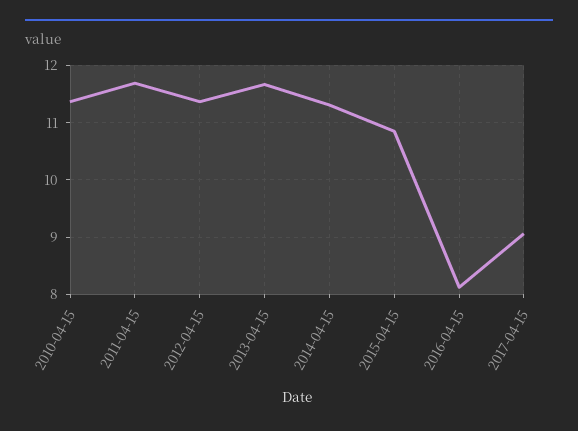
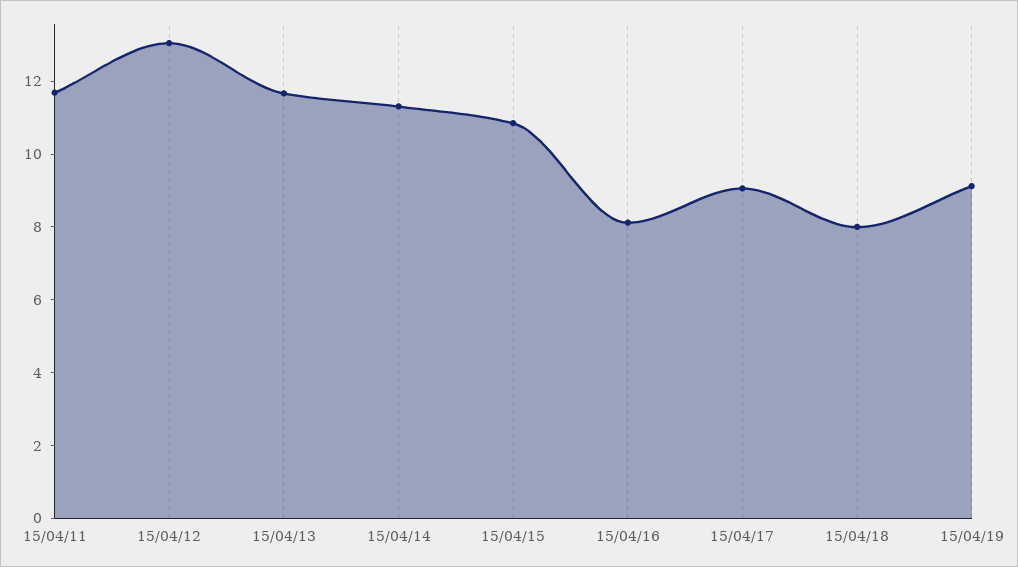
2010-04-15: 11.4 -> none
2012-04-15: 11.4 -> 13
15/04/18: none -> 8
15/04/19: none -> 9

